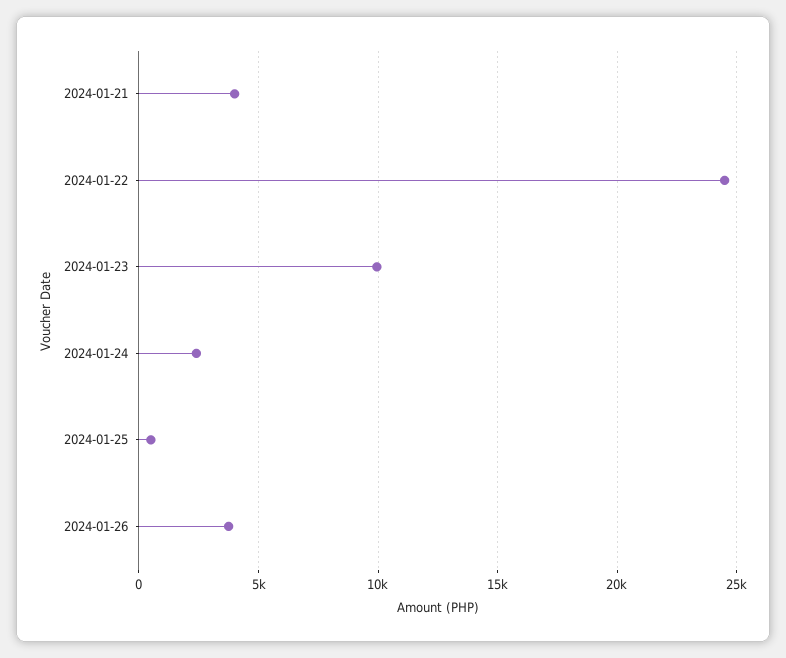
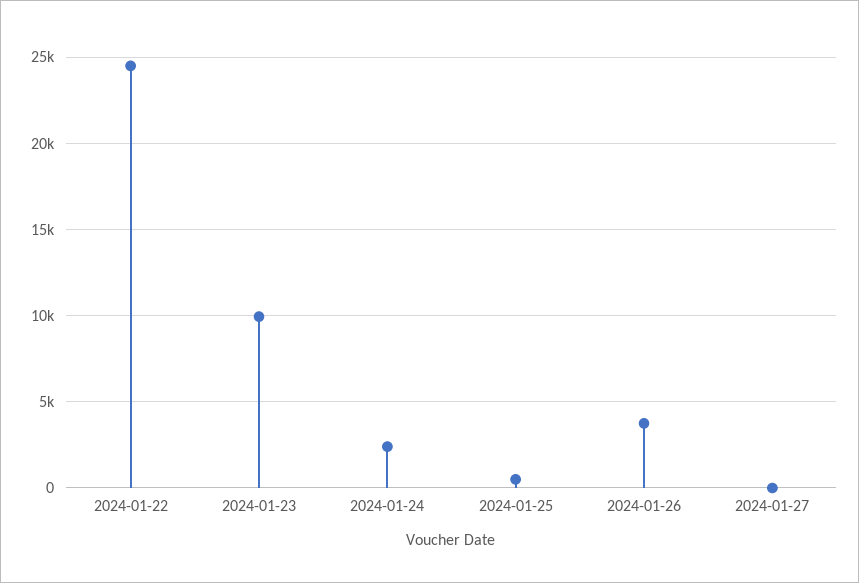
2024-01-21: 4000 -> none
2024-01-27: none -> 0

